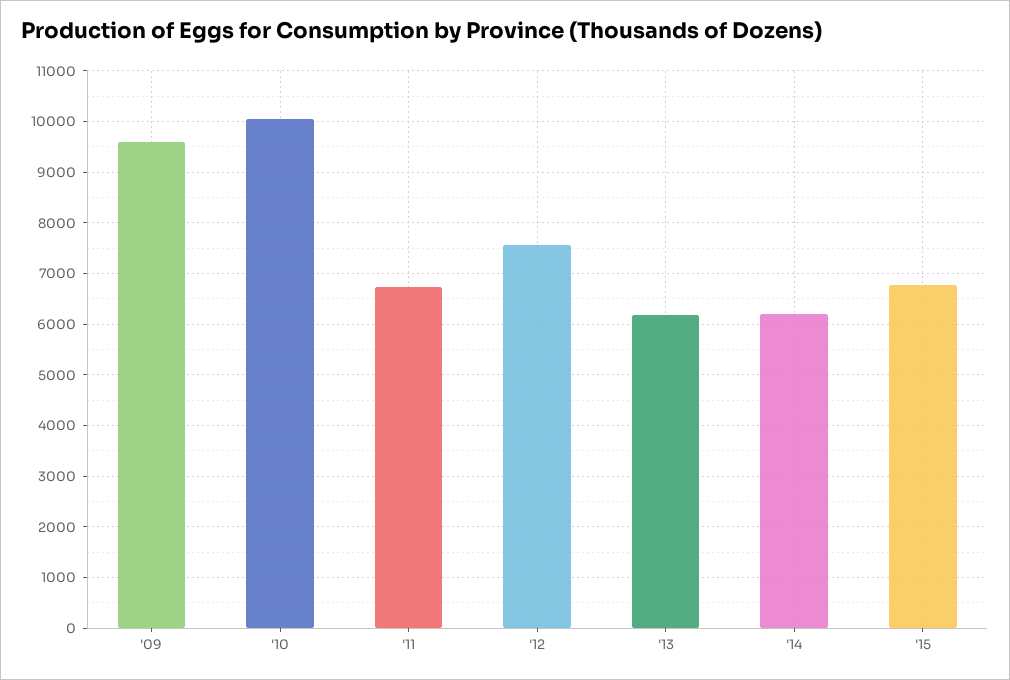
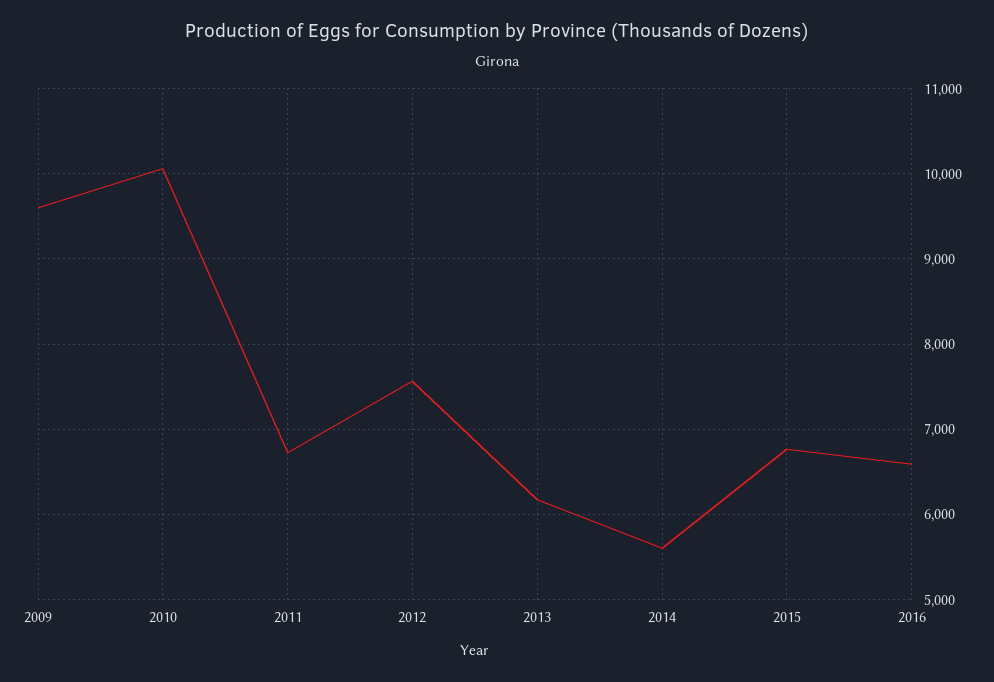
'14: 6200 -> 5600
2016: none -> 6600

